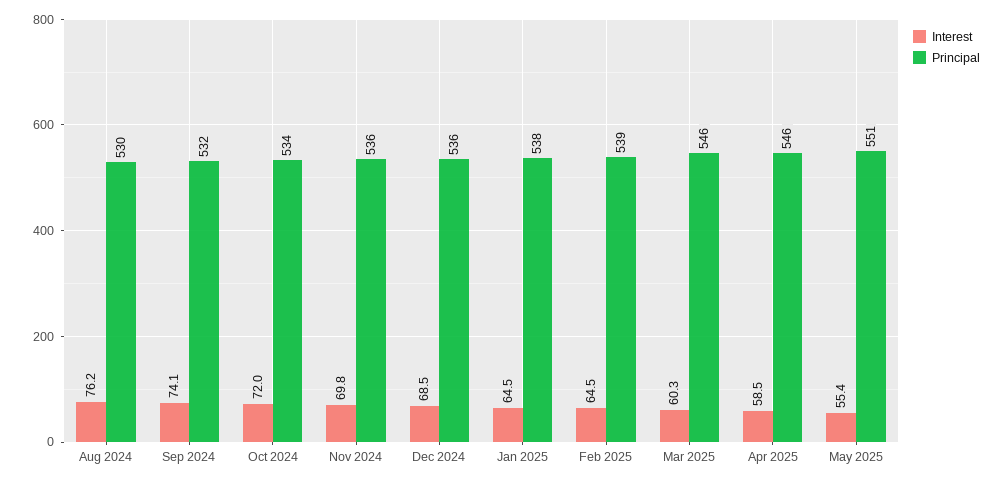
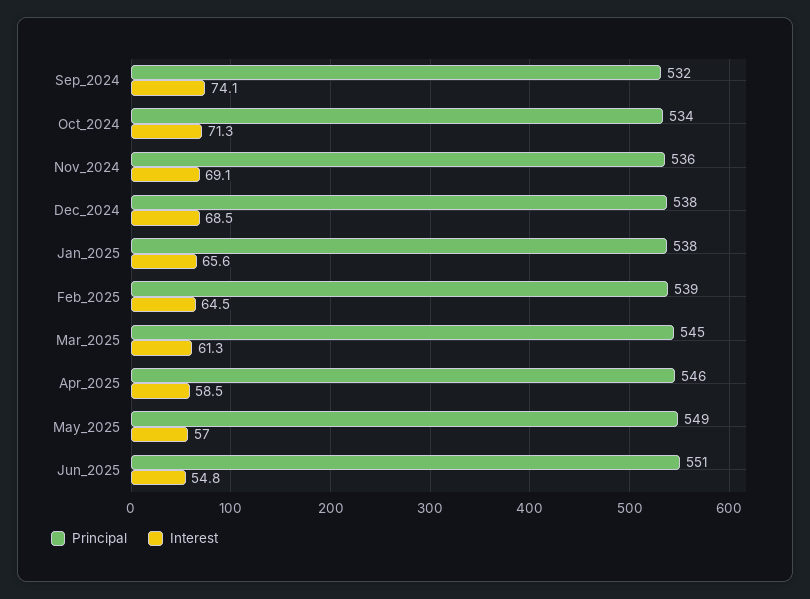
Interest, Aug 2024: 76.2 -> none
Principal, Aug 2024: 530 -> none
Interest, Oct 2024: 72 -> 71.3
Interest, Nov 2024: 69.8 -> 69.1
Principal, Dec 2024: 536 -> 538
Interest, Jan 2025: 64.5 -> 65.6
Interest, Mar 2025: 60.3 -> 61.3
Principal, Mar 2025: 546 -> 545
Interest, May 2025: 55.4 -> 57
Principal, May 2025: 551 -> 549
Principal, Jun_2025: none -> 551
Interest, Jun_2025: none -> 54.8

